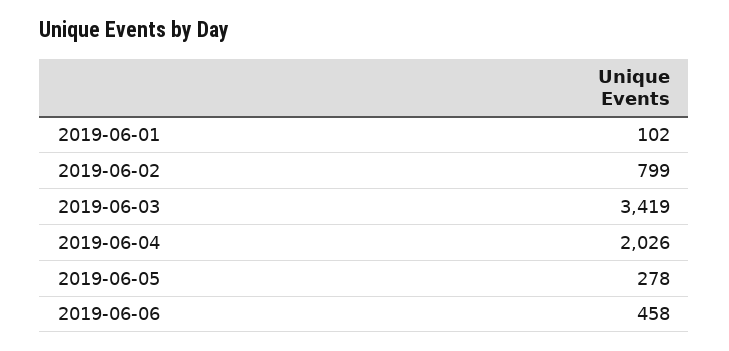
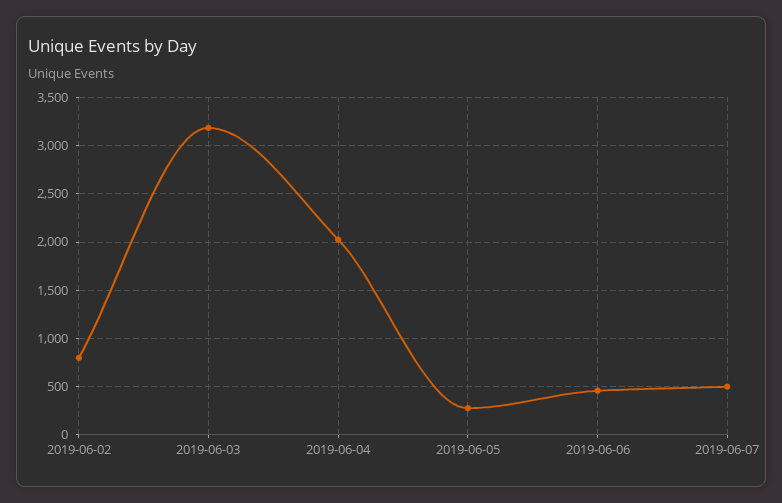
2019-06-01: 102 -> none
2019-06-03: 3419 -> 3200
2019-06-07: none -> 500

